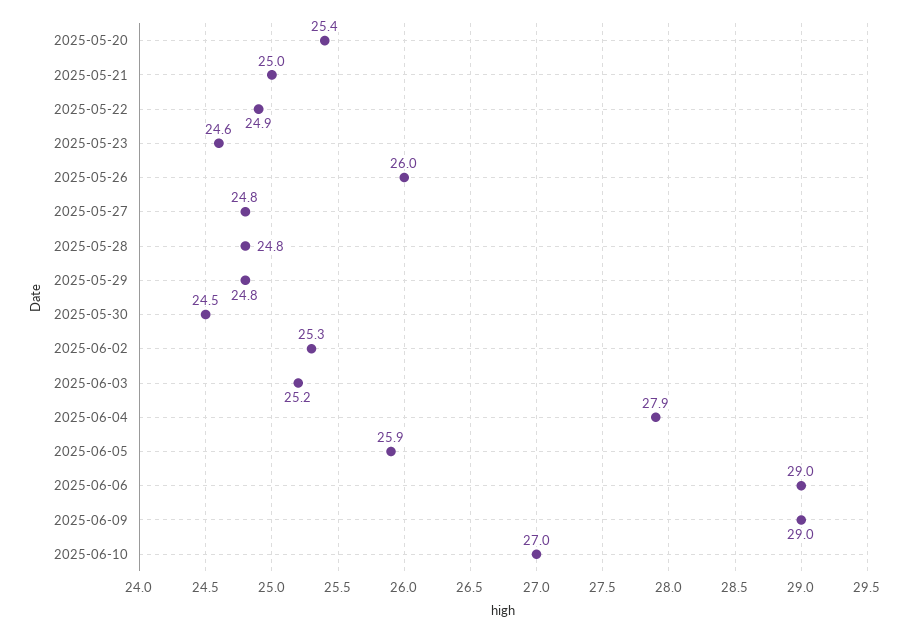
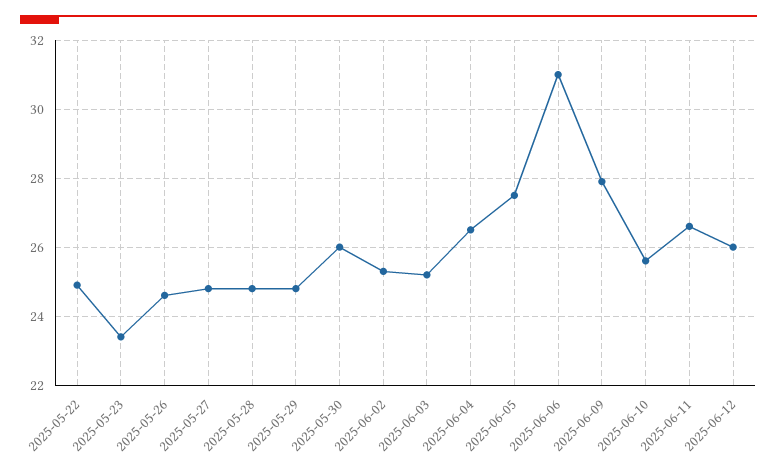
2025-05-20: 25.4 -> none
2025-05-21: 25 -> none
2025-05-23: 24.6 -> 23.5
2025-05-26: 26 -> 24.5
2025-05-30: 24.5 -> 26
2025-06-04: 27.9 -> 26.5
2025-06-05: 25.9 -> 27.5
2025-06-06: 29 -> 31
2025-06-09: 29 -> 28
2025-06-10: 27 -> 25.5
2025-06-11: none -> 26.5
2025-06-12: none -> 26

